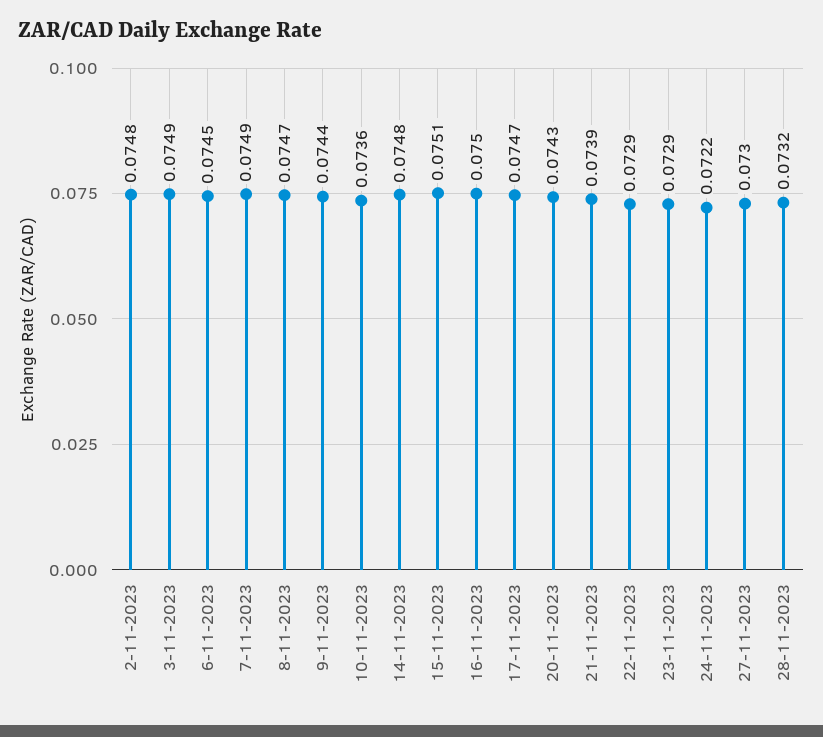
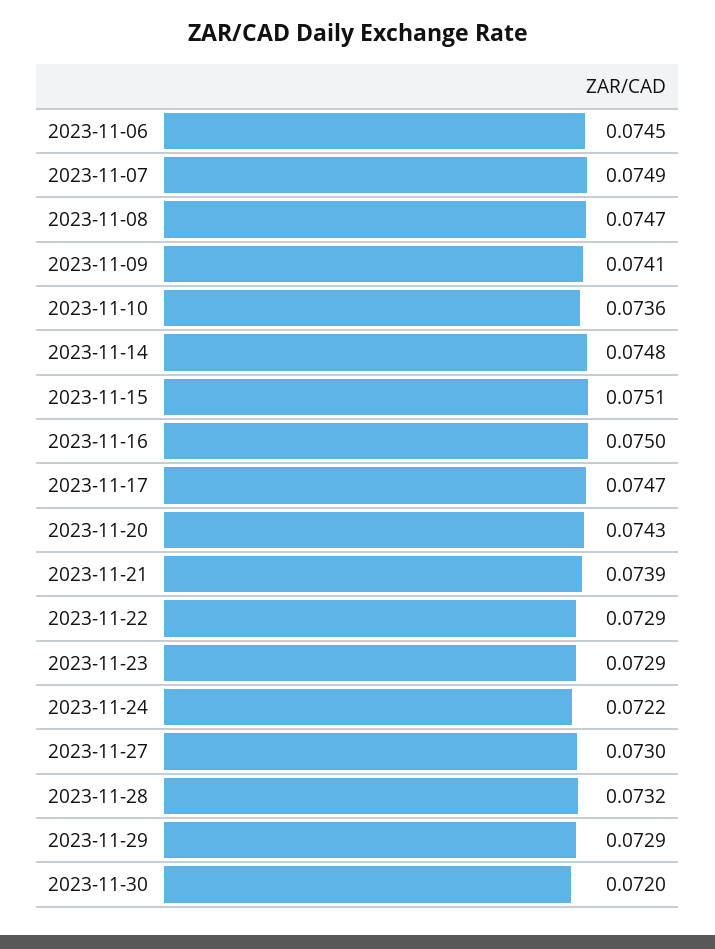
2-11-2023: 0.0748 -> none
3-11-2023: 0.0749 -> none
9-11-2023: 0.0744 -> 0.0741
2023-11-29: none -> 0.0729
2023-11-30: none -> 0.072

